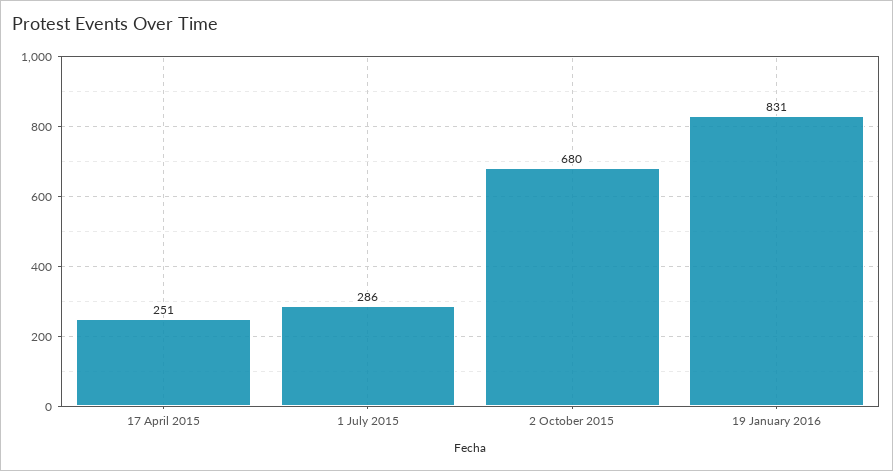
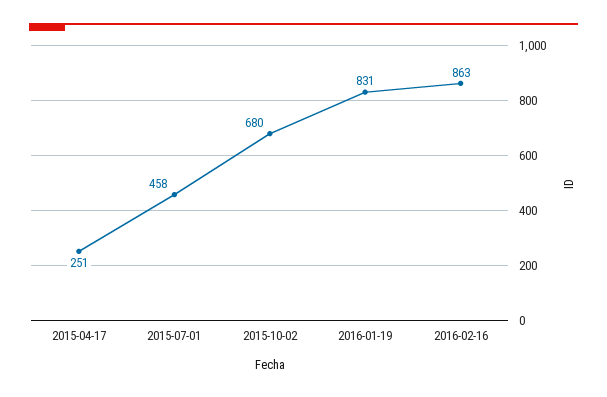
1 July 2015: 286 -> 458
2016-02-16: none -> 863

